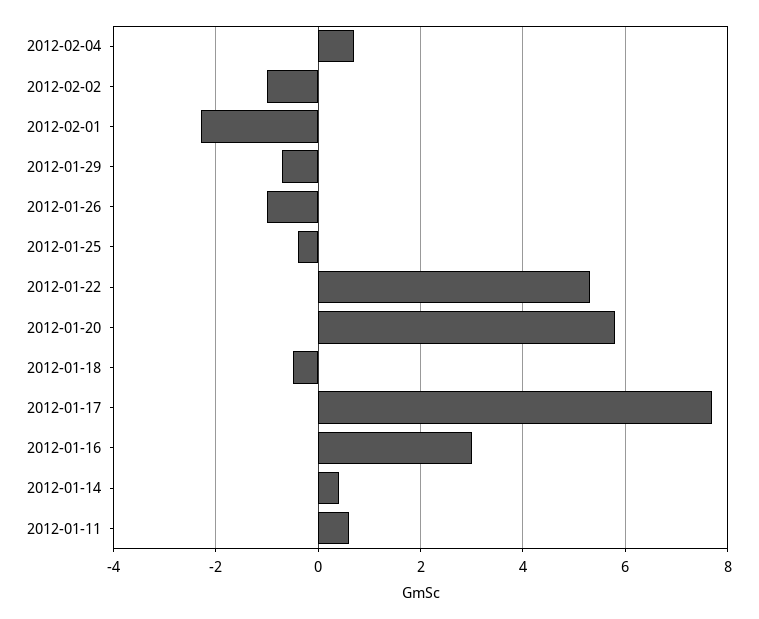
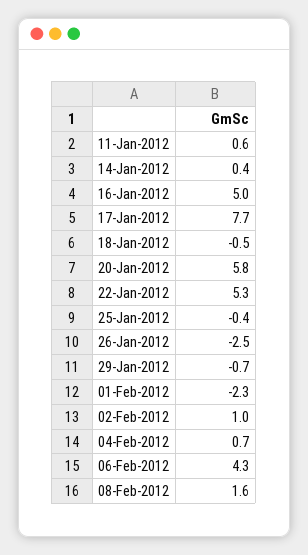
2012-02-02: -1 -> 1
2012-01-26: -1 -> -2.5
2012-01-16: 3 -> 5
06-Feb-2012: none -> 4.3
08-Feb-2012: none -> 1.6

